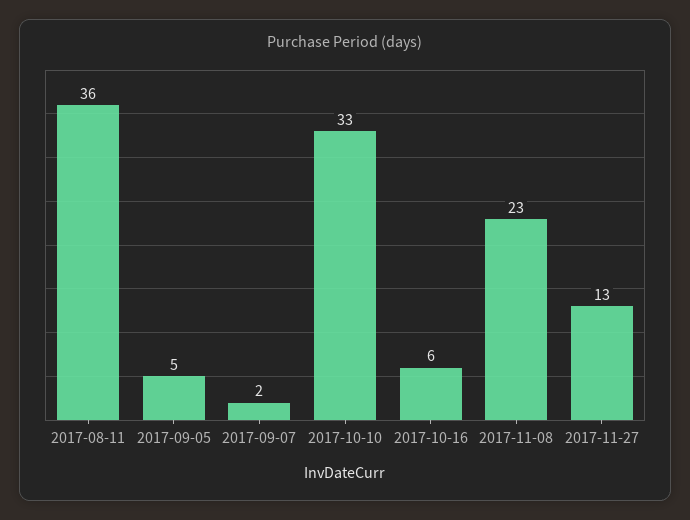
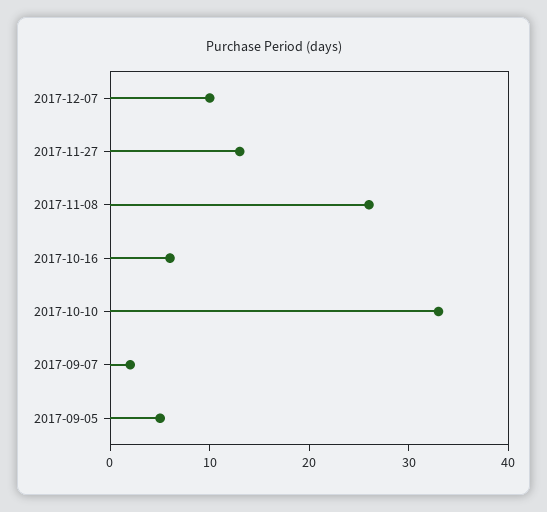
2017-08-11: 36 -> none
2017-11-08: 23 -> 26
2017-12-07: none -> 10

